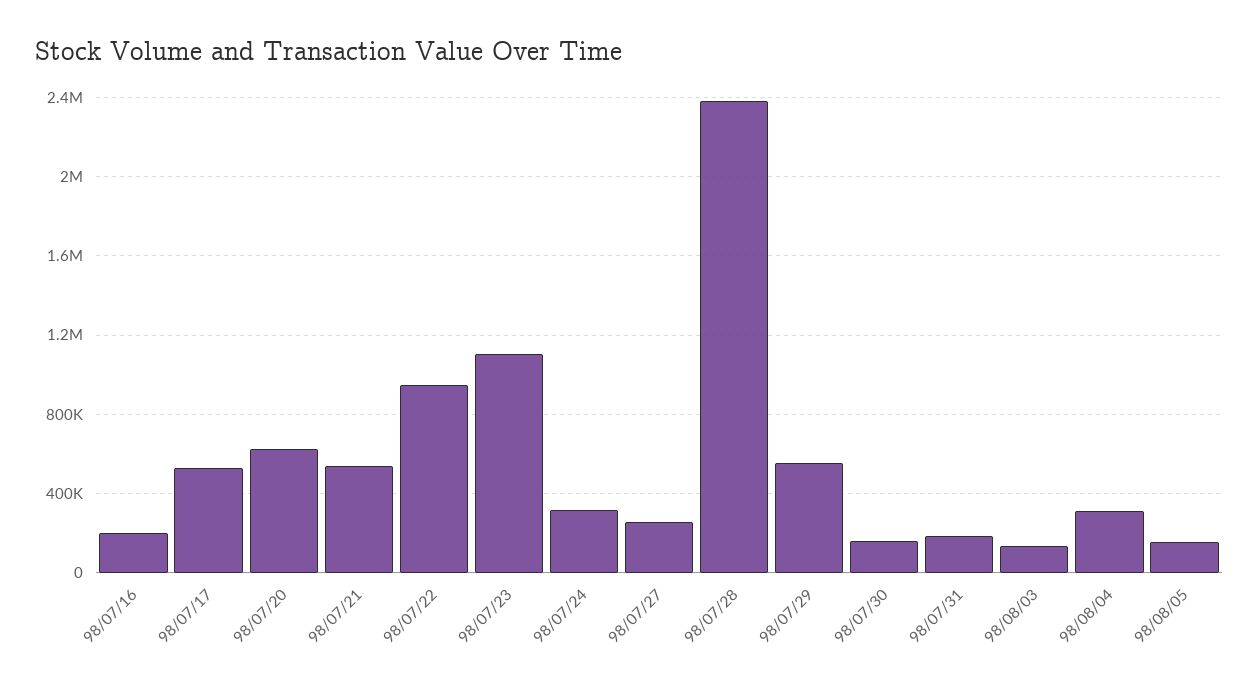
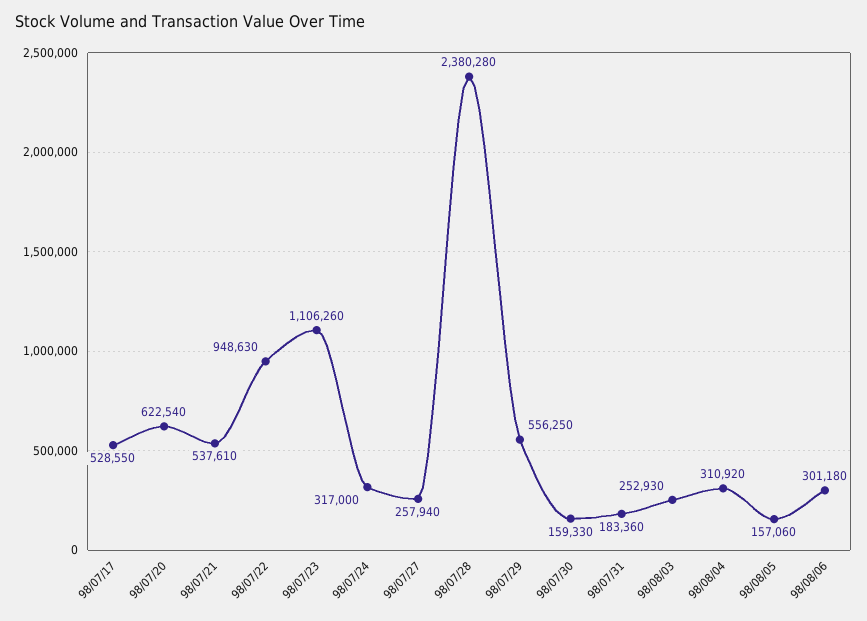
98/07/16: 200000 -> none
98/08/03: 150000 -> 252930
98/08/06: none -> 301180

